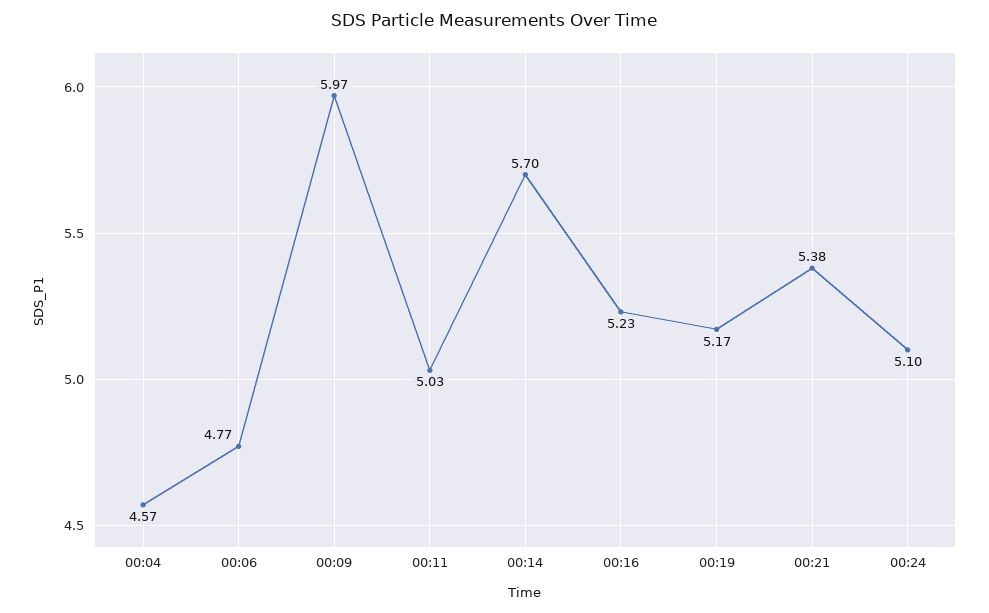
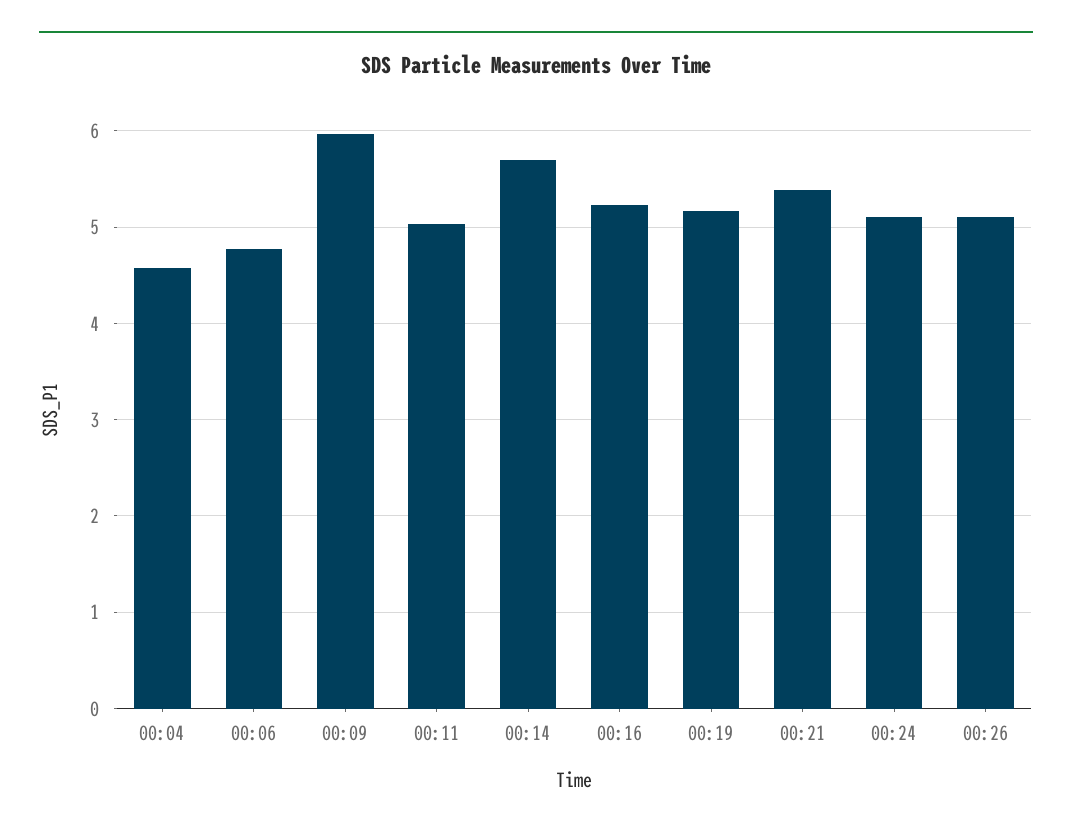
00:26: none -> 5.1

